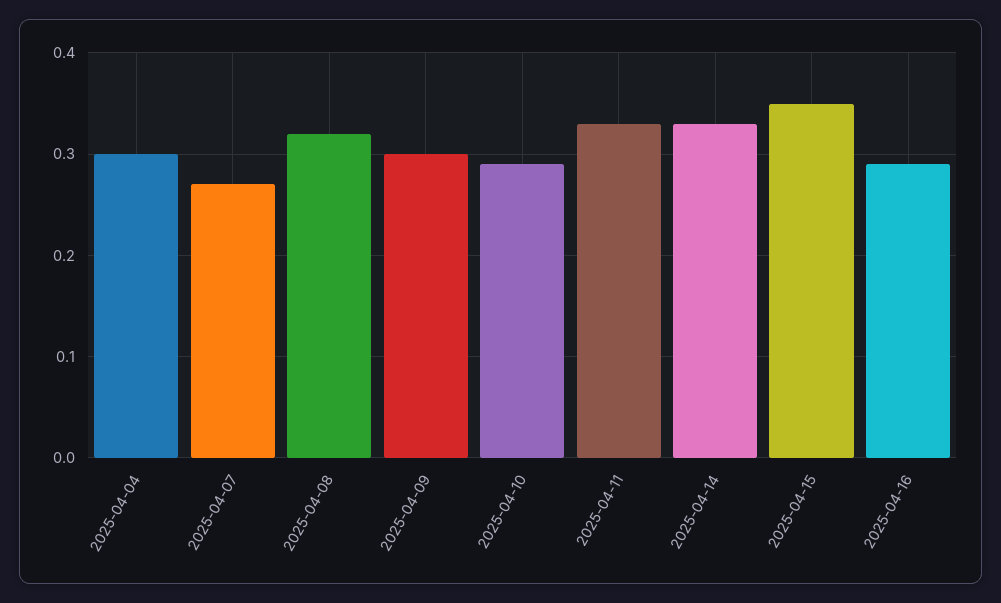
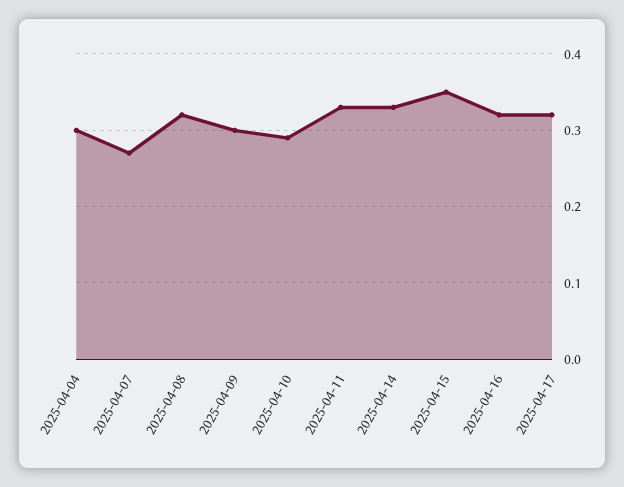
2025-04-16: 0.29 -> 0.32
2025-04-17: none -> 0.32

